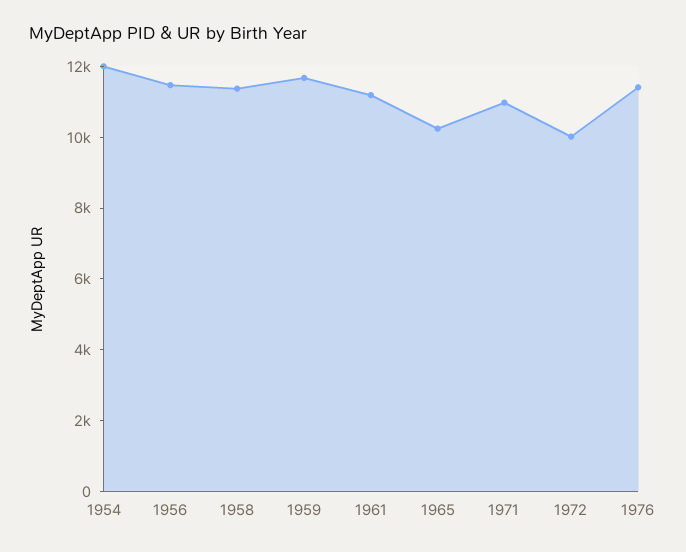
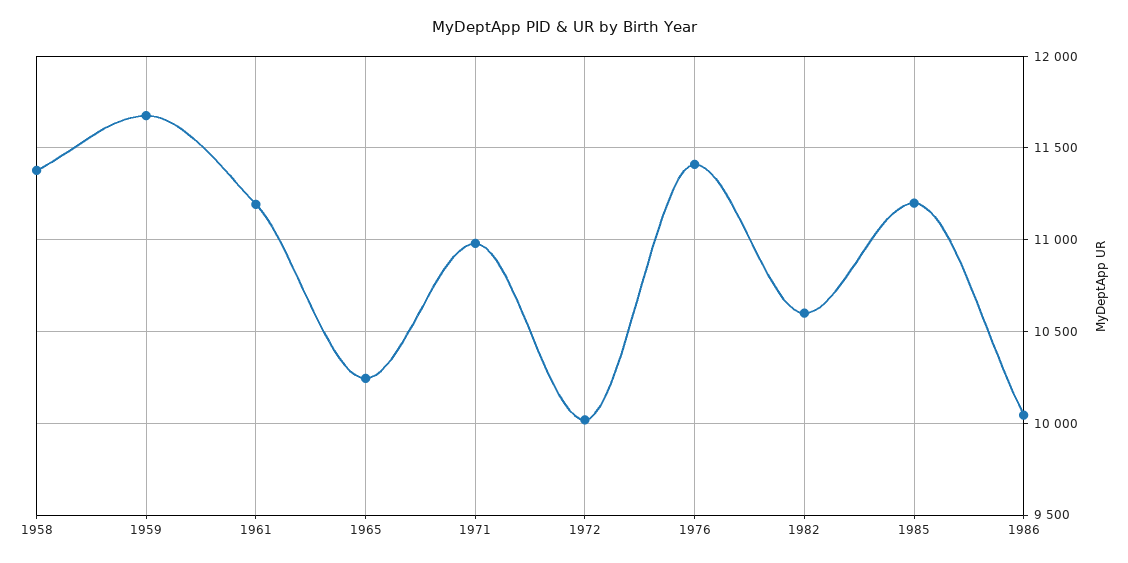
1954: 12000 -> none
1956: 11500 -> none
1982: none -> 10600
1985: none -> 11200
1986: none -> 10050

